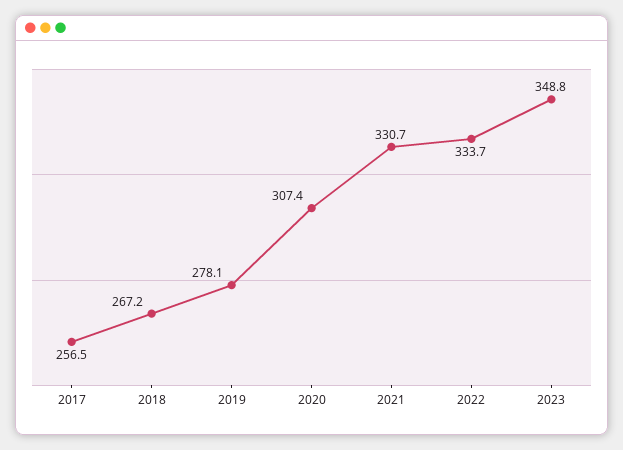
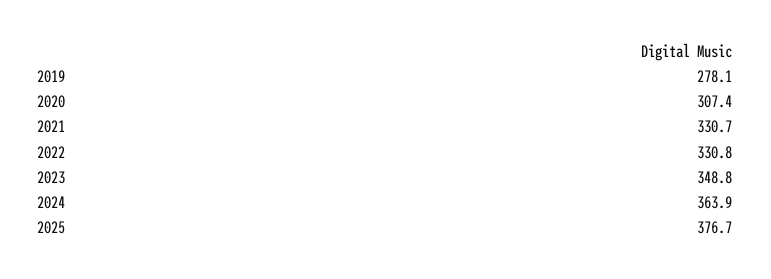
2017: 256.5 -> none
2018: 267.2 -> none
2022: 333.7 -> 330.8
2024: none -> 363.9
2025: none -> 376.7

